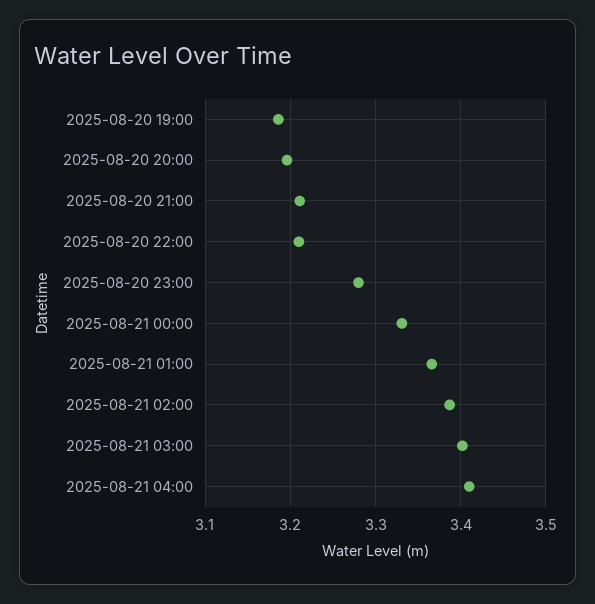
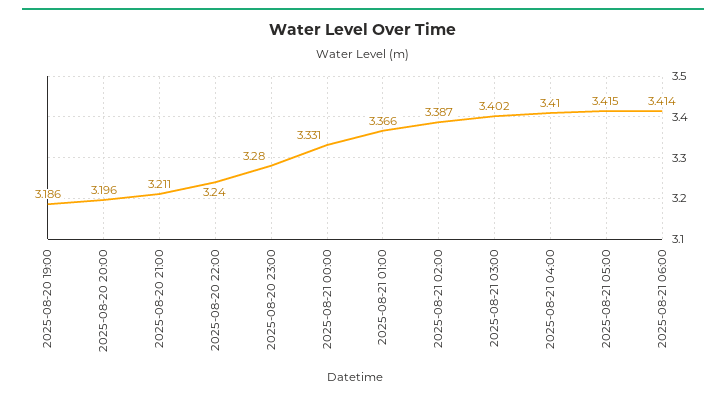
2025-08-20 22:00: 3.21 -> 3.24
2025-08-21 05:00: none -> 3.415
2025-08-21 06:00: none -> 3.414

